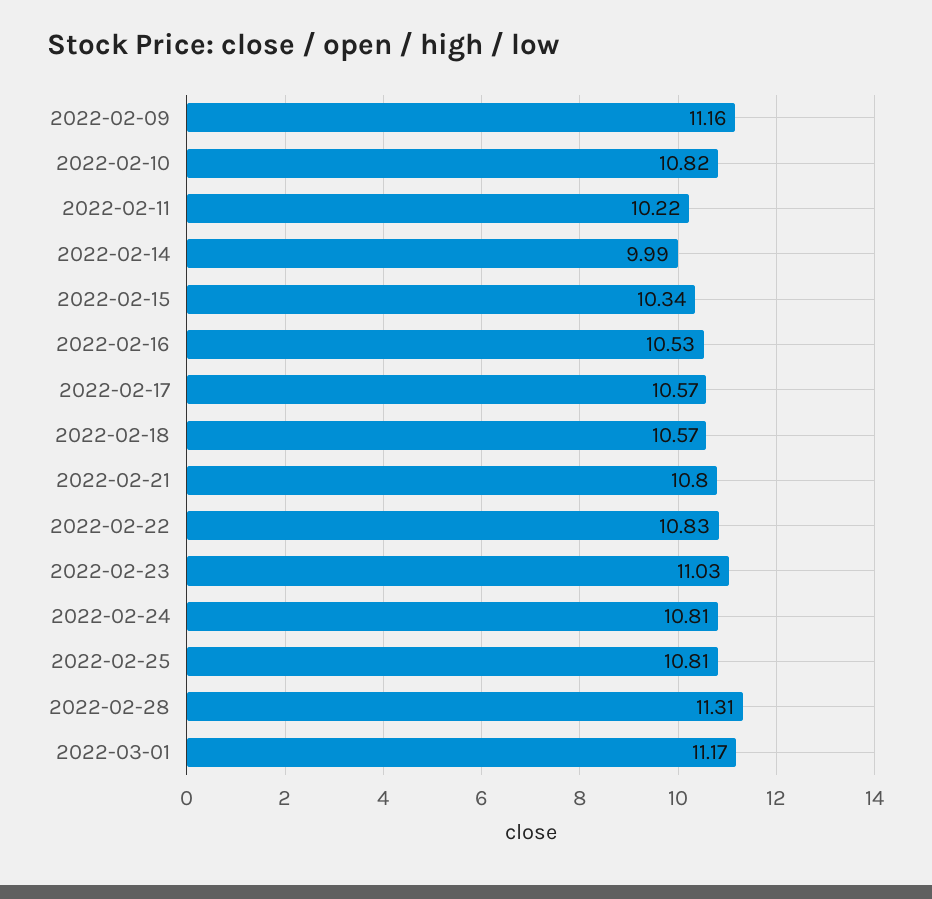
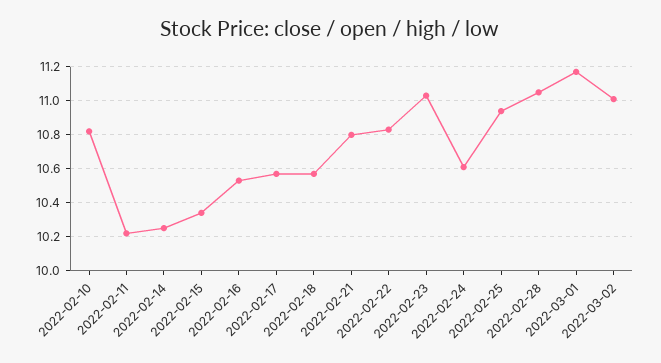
2022-02-09: 11.16 -> none
2022-02-14: 9.99 -> 10.25
2022-02-24: 10.81 -> 10.6
2022-02-25: 10.81 -> 10.95
2022-02-28: 11.31 -> 11.05
2022-03-02: none -> 11

